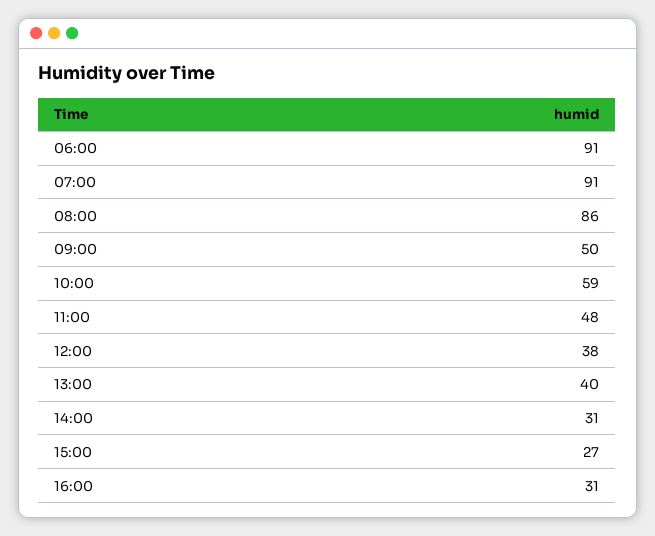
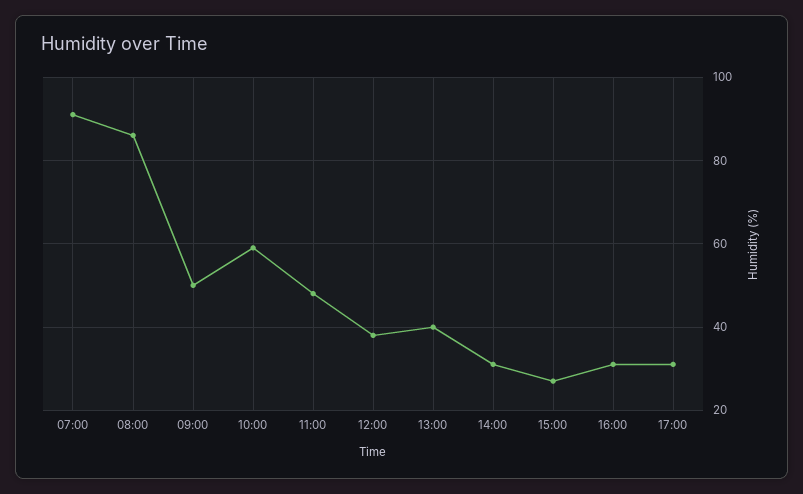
06:00: 91 -> none
17:00: none -> 30

